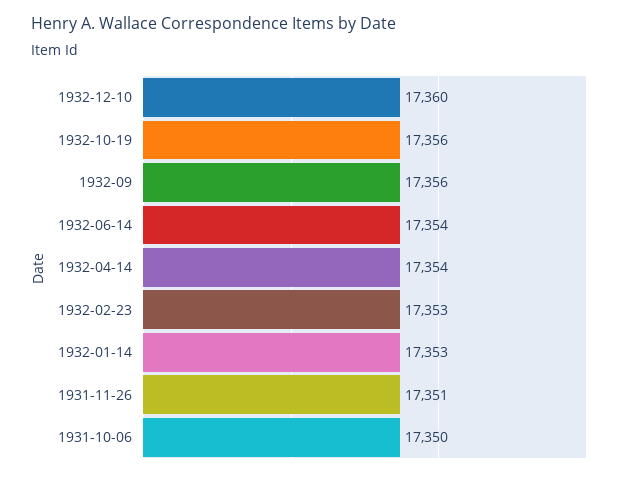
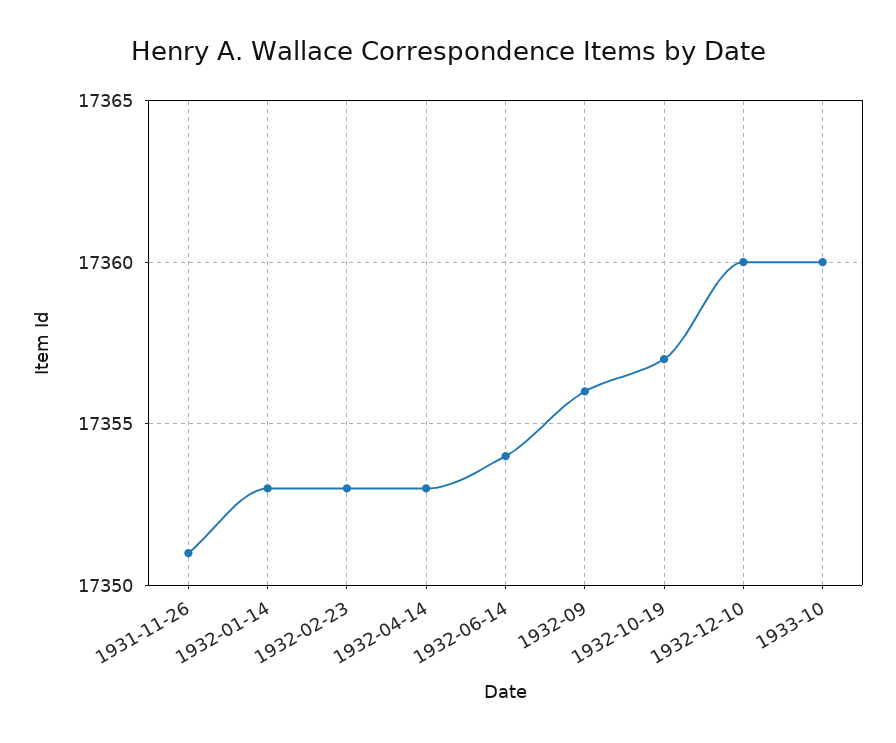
1932-10-19: 17356 -> 17357
1932-04-14: 17354 -> 17353
1931-10-06: 17350 -> none
1933-10: none -> 17360

